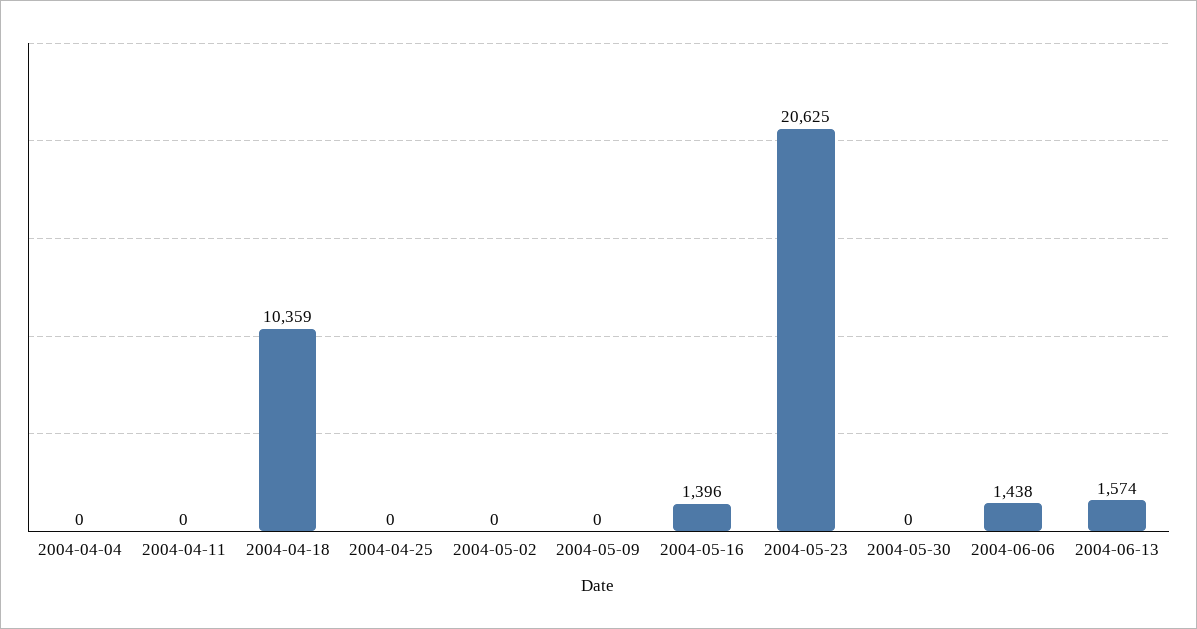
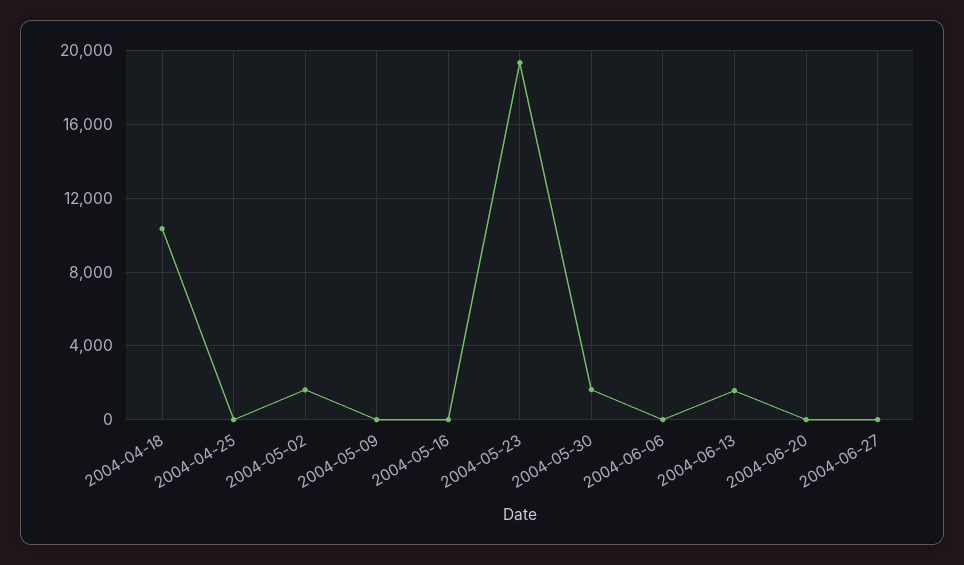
2004-04-04: 0 -> none
2004-04-11: 0 -> none
2004-05-02: 0 -> 1500
2004-05-16: 1396 -> 0
2004-05-23: 20625 -> 19500
2004-05-30: 0 -> 1500
2004-06-06: 1438 -> 0
2004-06-20: none -> 0
2004-06-27: none -> 0

